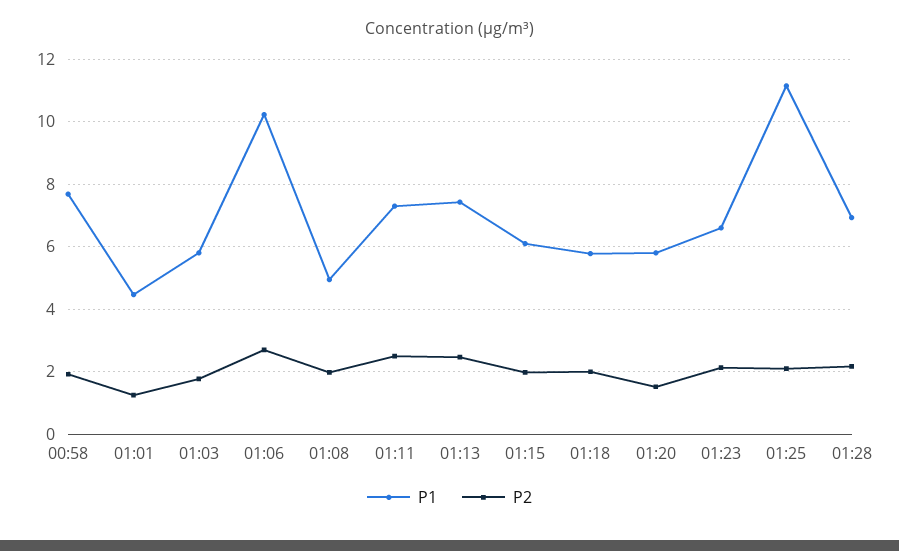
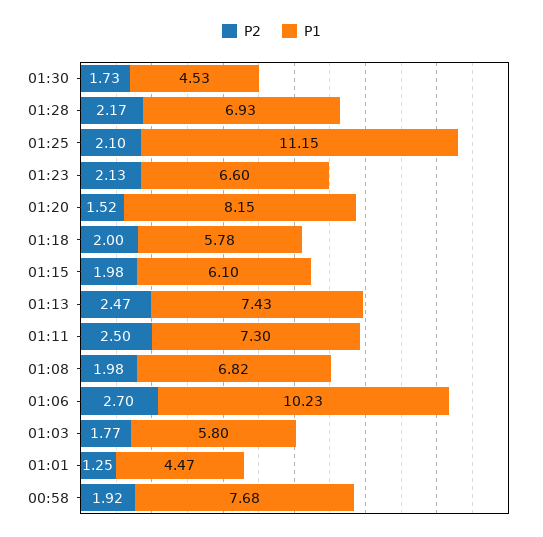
P1, 01:08: 5 -> 6.82
P1, 01:20: 5.8 -> 8.15
P2, 01:30: none -> 1.73
P1, 01:30: none -> 4.53

